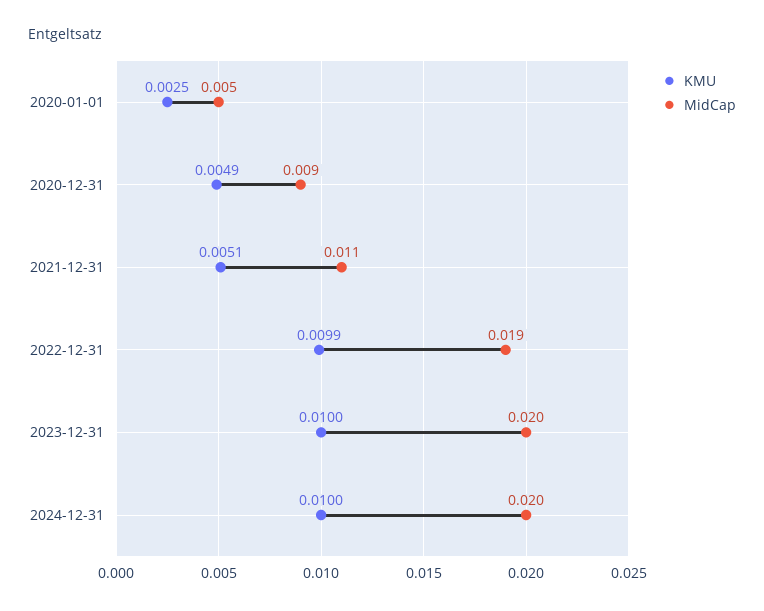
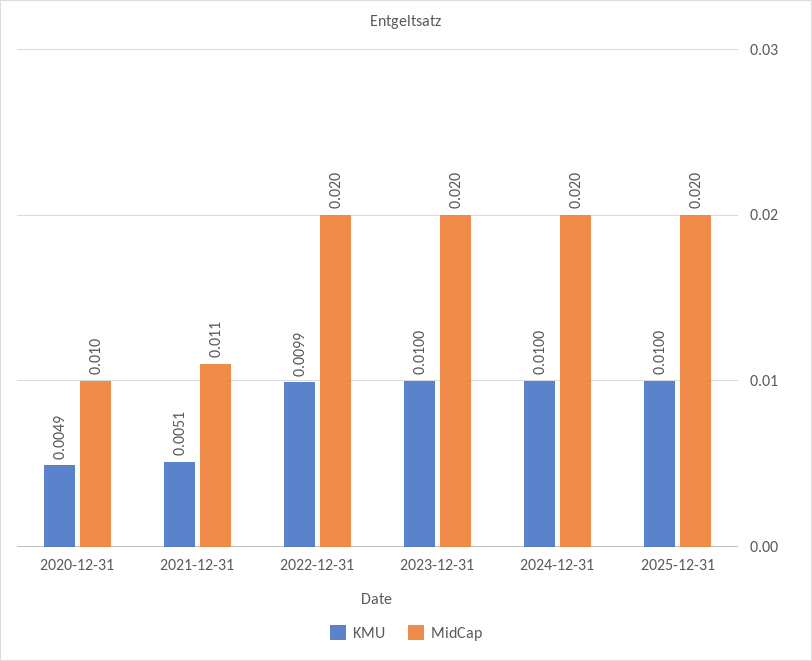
KMU, 2020-01-01: 0.0025 -> none
MidCap, 2020-01-01: 0.005 -> none
MidCap, 2020-12-31: 0.009 -> 0.01
MidCap, 2022-12-31: 0.019 -> 0.02
KMU, 2025-12-31: none -> 0.01
MidCap, 2025-12-31: none -> 0.02

